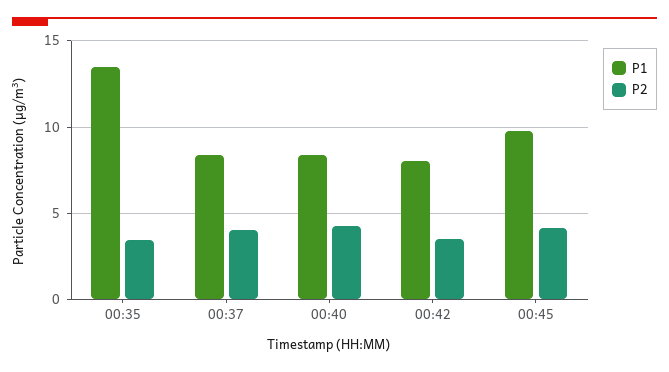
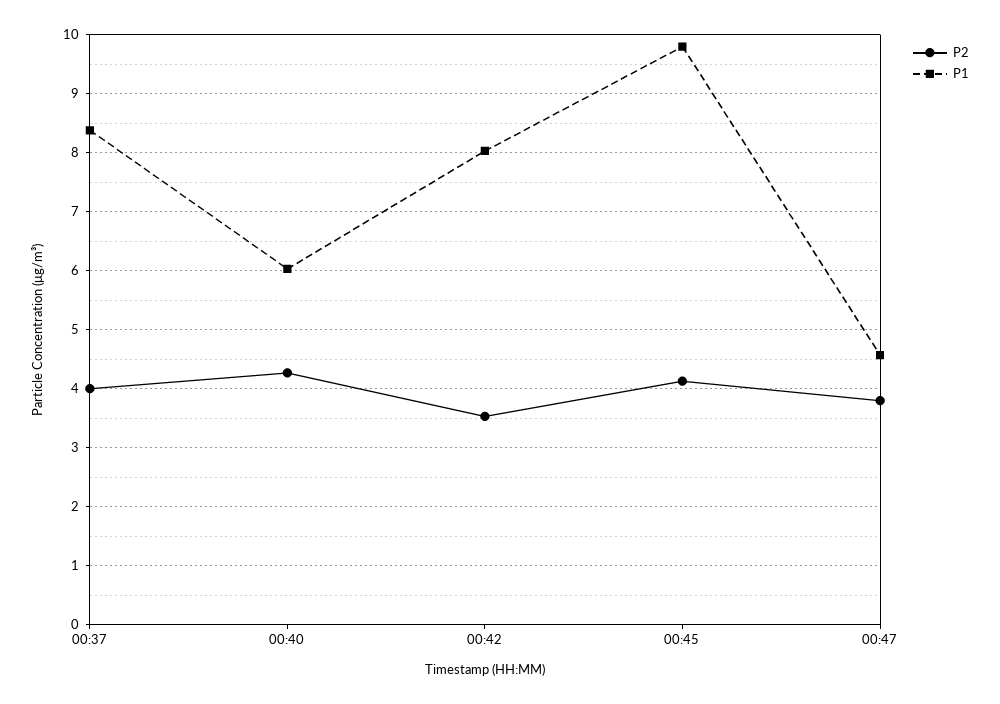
P1, 00:35: 13.5 -> none
P2, 00:35: 3.5 -> none
P1, 00:40: 8.5 -> 6
P2, 00:47: none -> 3.8
P1, 00:47: none -> 4.6

